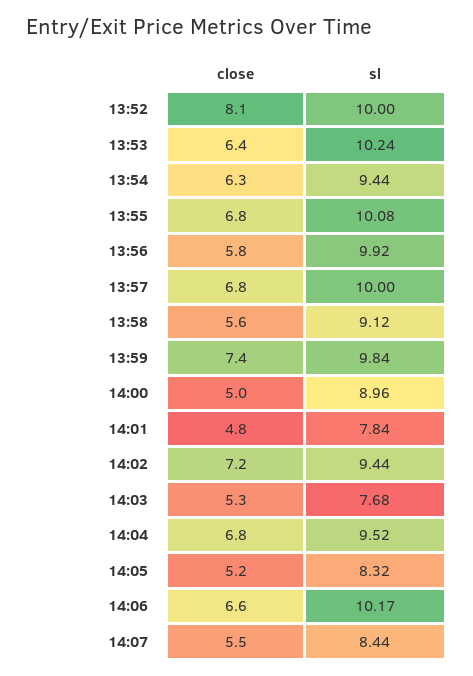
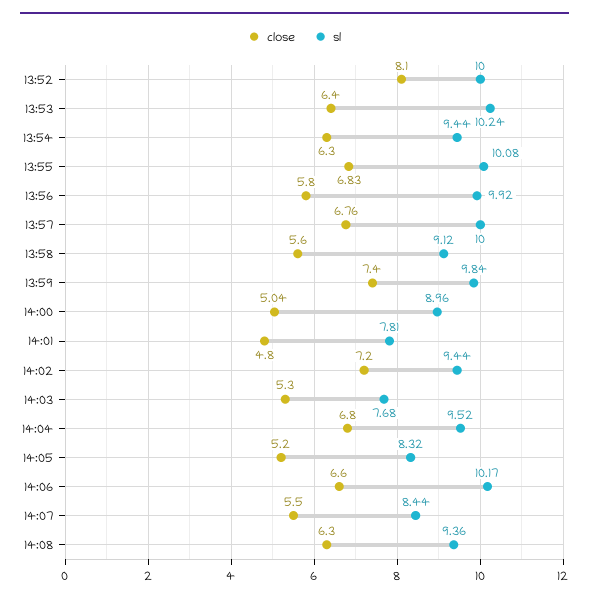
sl, 14:01: 7.84 -> 7.81
close, 14:08: none -> 6.3
sl, 14:08: none -> 9.36

